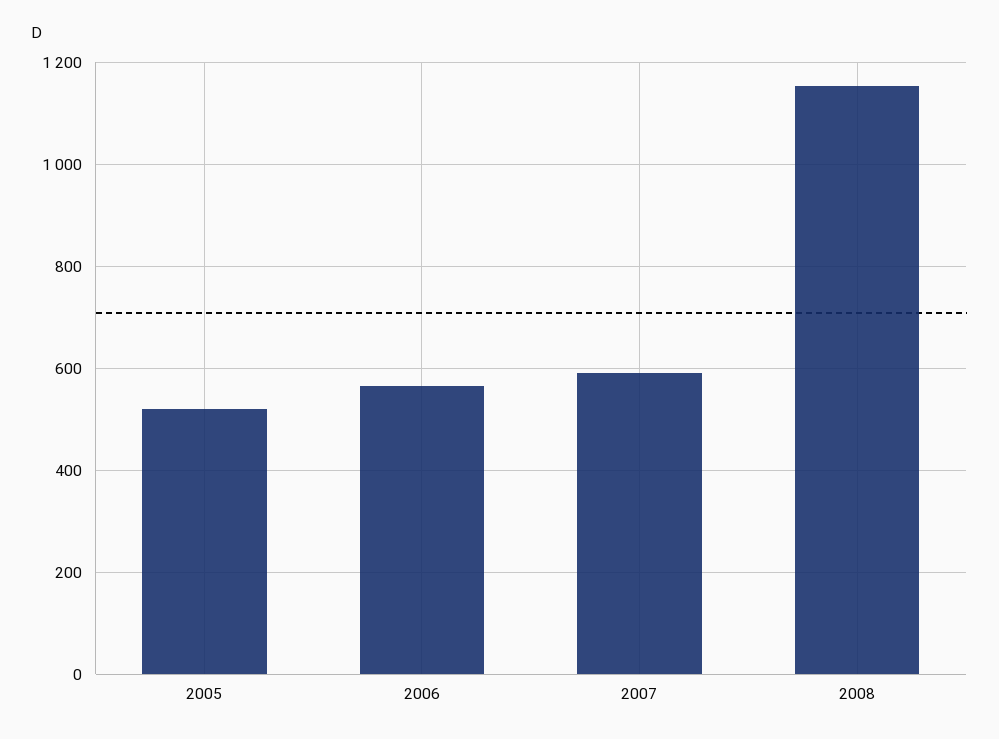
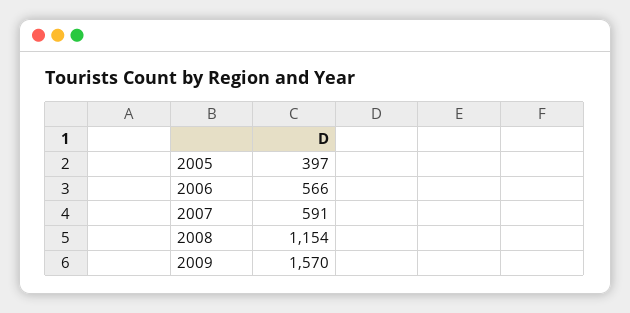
2005: 520 -> 397
2009: none -> 1570

